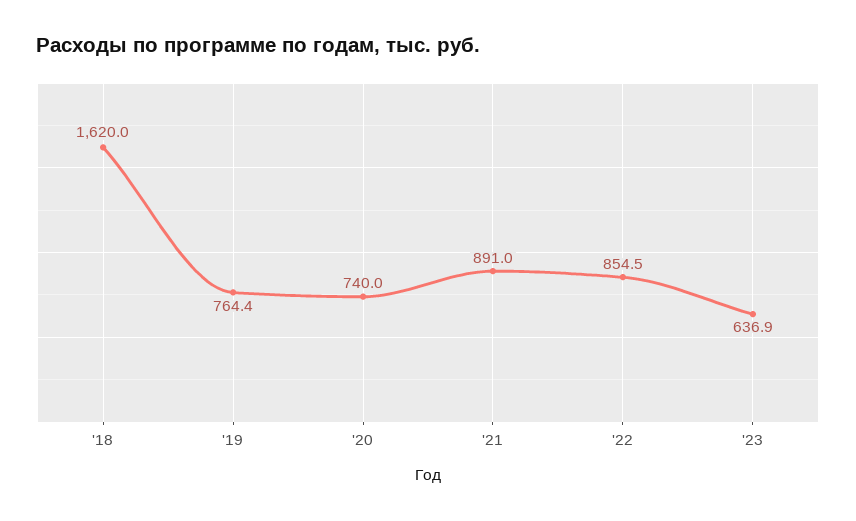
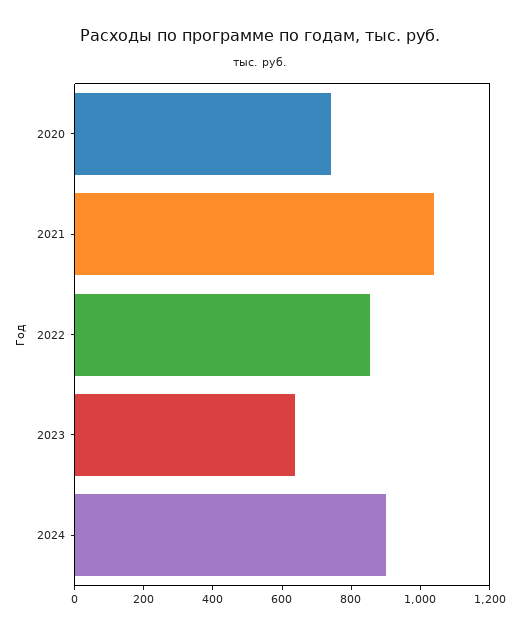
'18: 1620 -> none
'19: 764.4 -> none
'21: 891 -> 1050
2024: none -> 900

